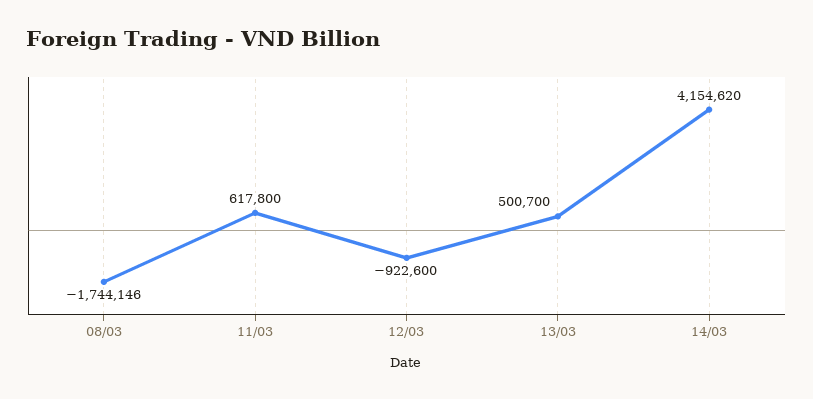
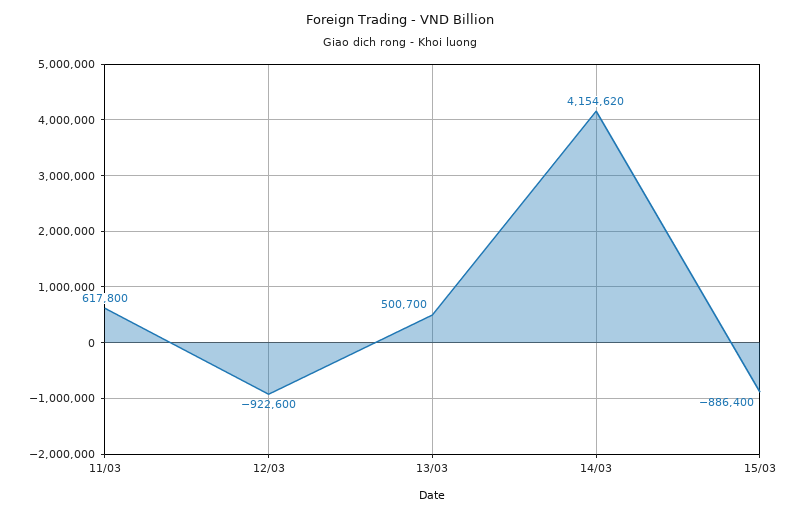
08/03: -1744146 -> none
15/03: none -> -886400

